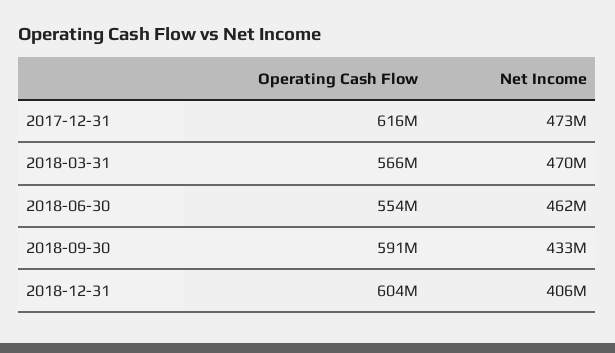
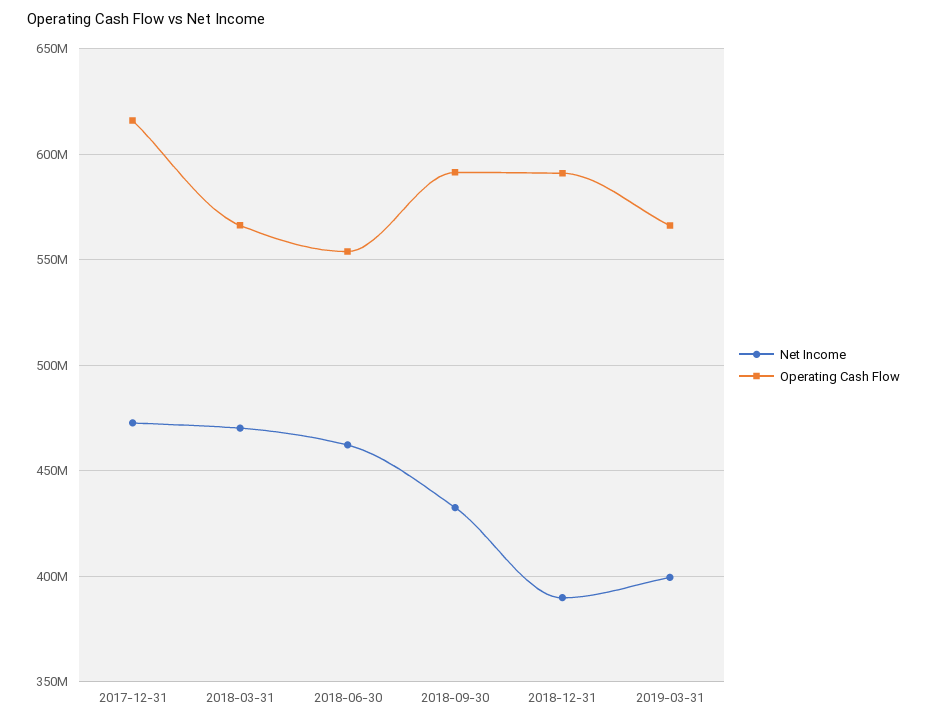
Operating Cash Flow, 2018-12-31: 604000000 -> 590000000
Net Income, 2018-12-31: 406000000 -> 390000000
Net Income, 2019-03-31: none -> 400000000
Operating Cash Flow, 2019-03-31: none -> 565000000

